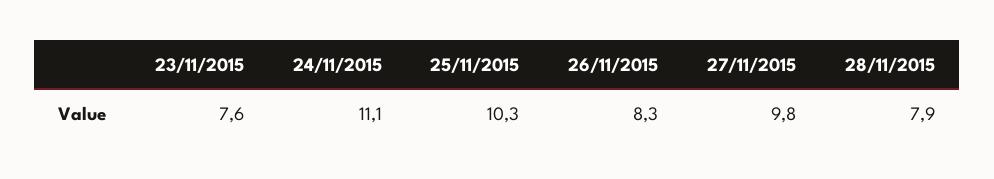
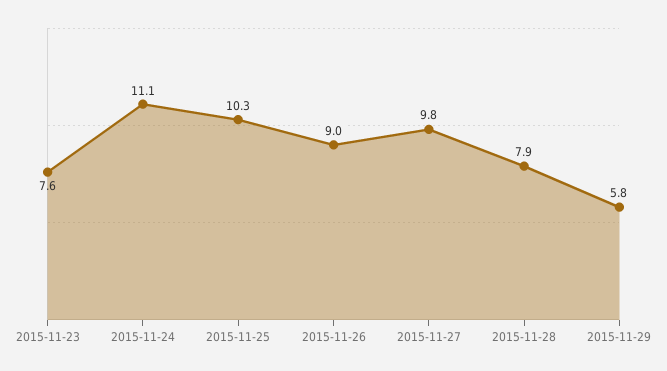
26/11/2015: 8.3 -> 9
2015-11-29: none -> 5.8

